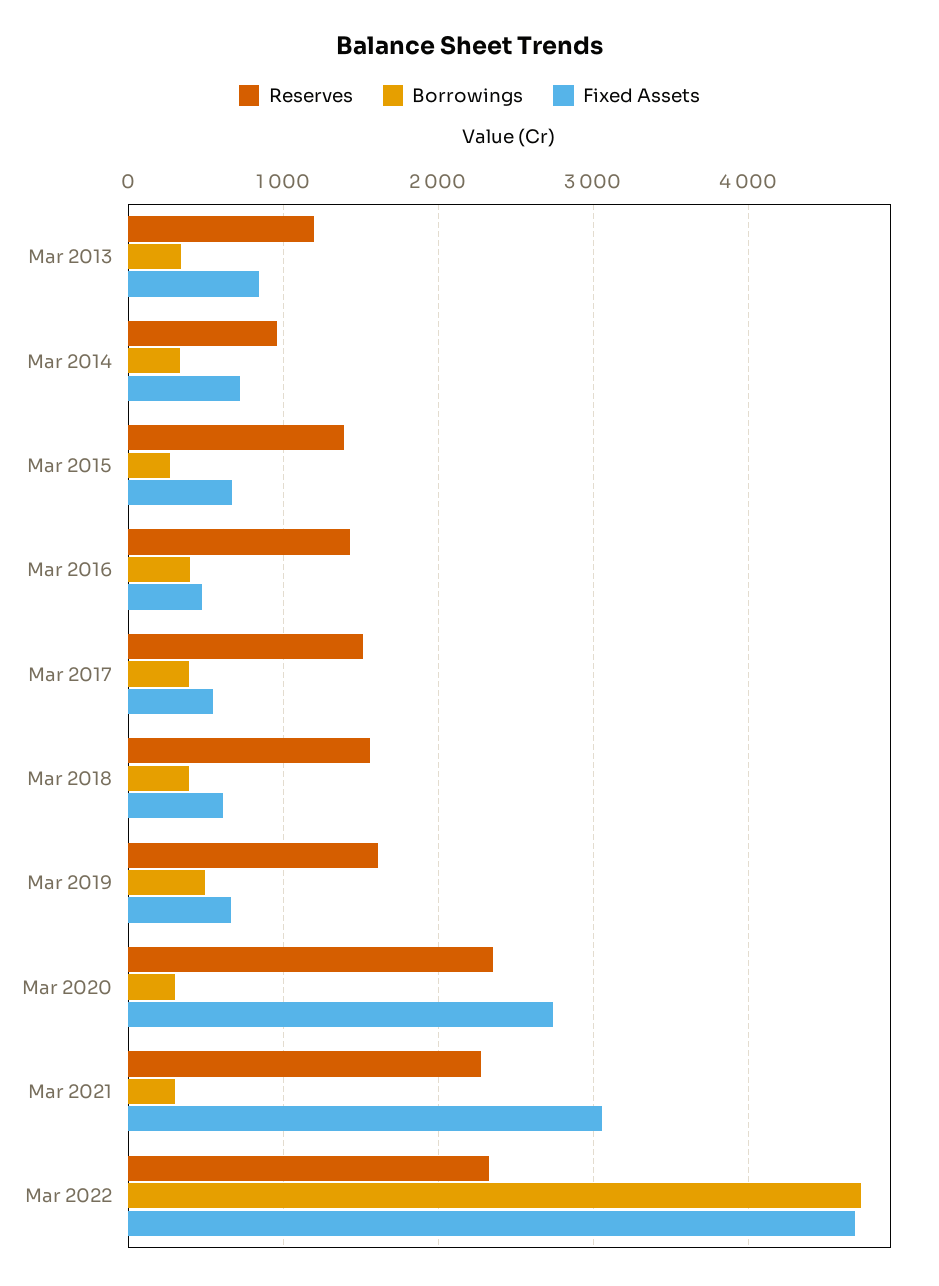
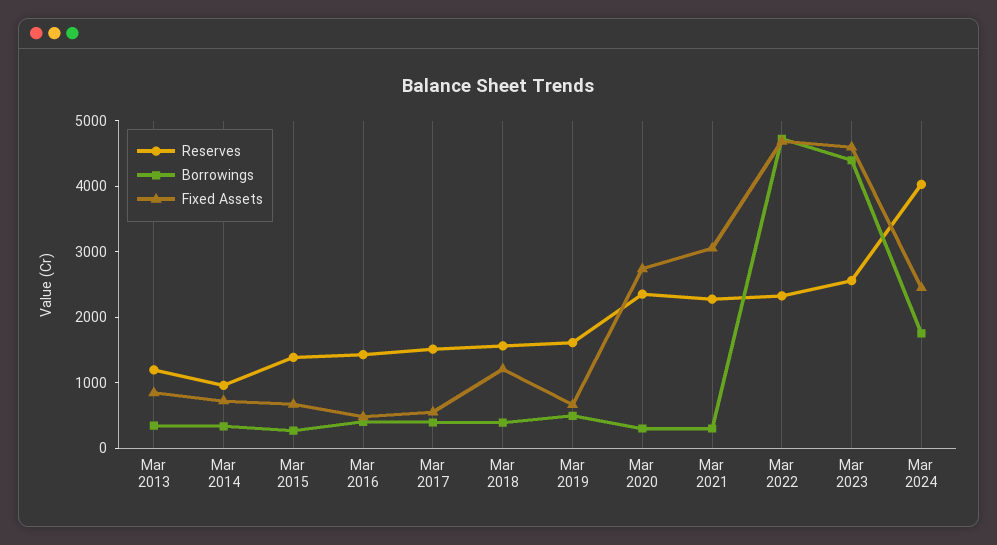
Fixed Assets, Mar 2018: 600 -> 1200
Reserves, Mar 2023: none -> 2600
Borrowings, Mar 2023: none -> 4400
Fixed Assets, Mar 2023: none -> 4600
Reserves, Mar 2024: none -> 4000
Borrowings, Mar 2024: none -> 1800
Fixed Assets, Mar 2024: none -> 2400

